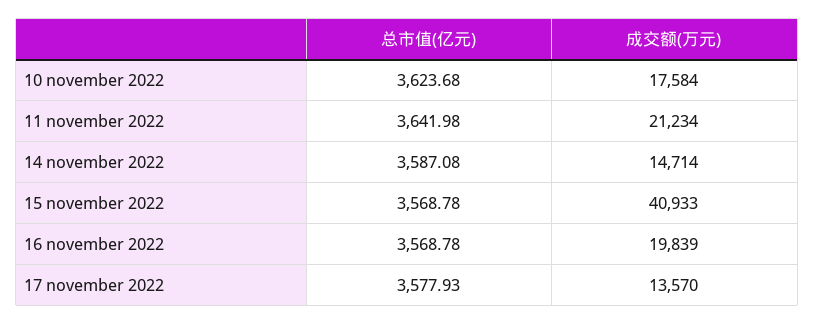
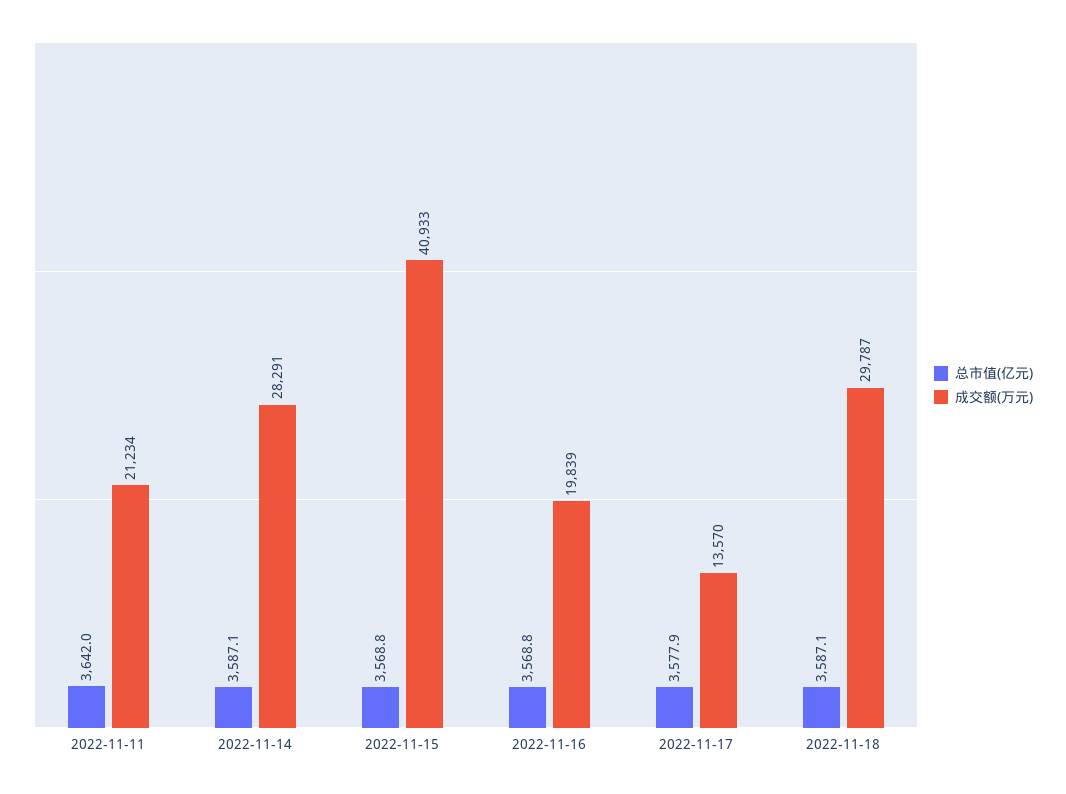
总市值(亿元), 10 november 2022: 3623.68 -> none
成交额(万元), 10 november 2022: 17584 -> none
成交额(万元), 14 november 2022: 14714 -> 28291
总市值(亿元), 2022-11-18: none -> 3587.1
成交额(万元), 2022-11-18: none -> 29787

